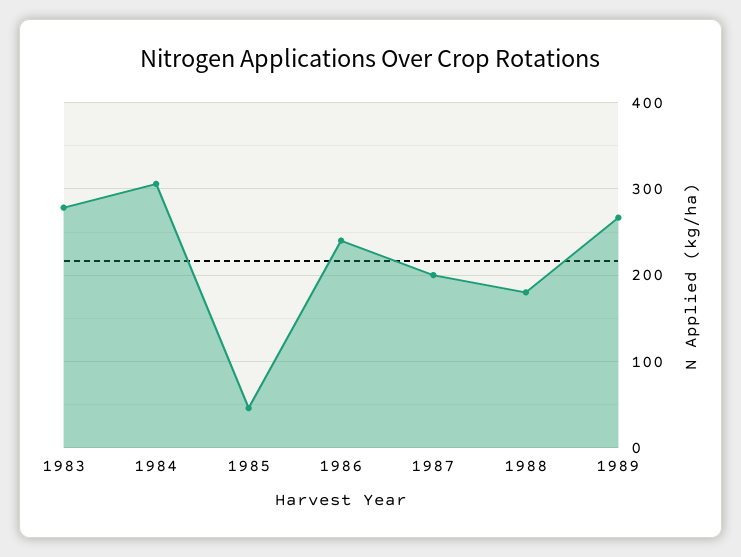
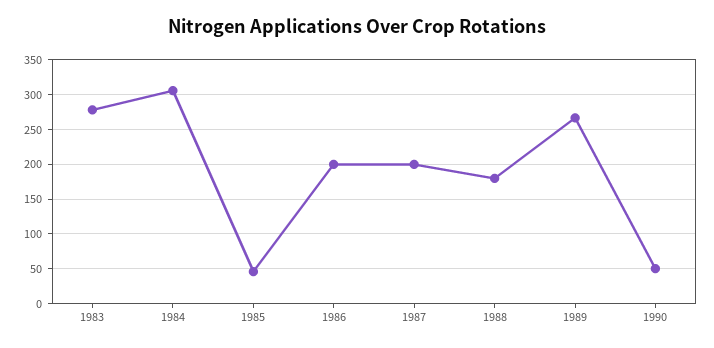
1986: 240 -> 200
1990: none -> 50

